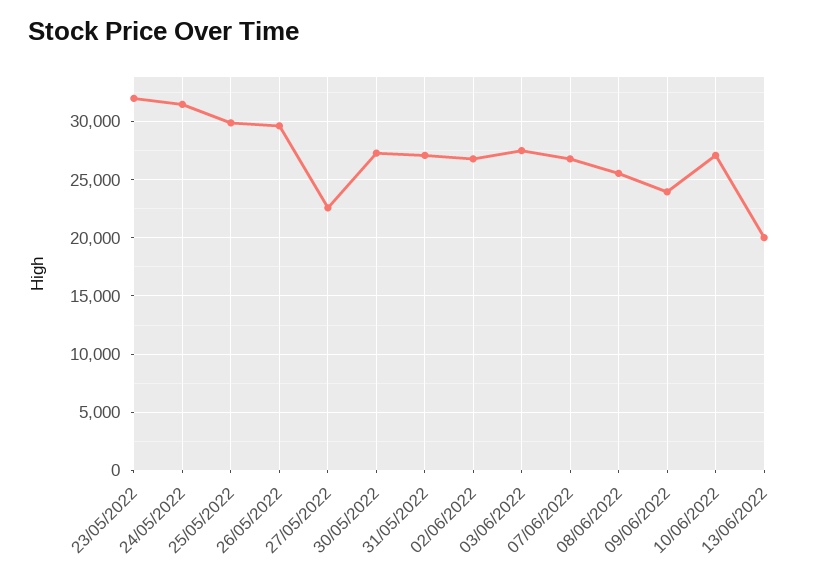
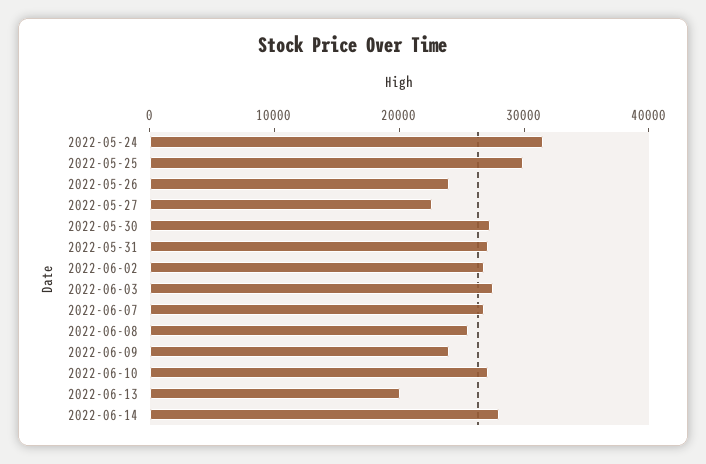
23/05/2022: 32000 -> none
26/05/2022: 30000 -> 24000
2022-06-14: none -> 28000

